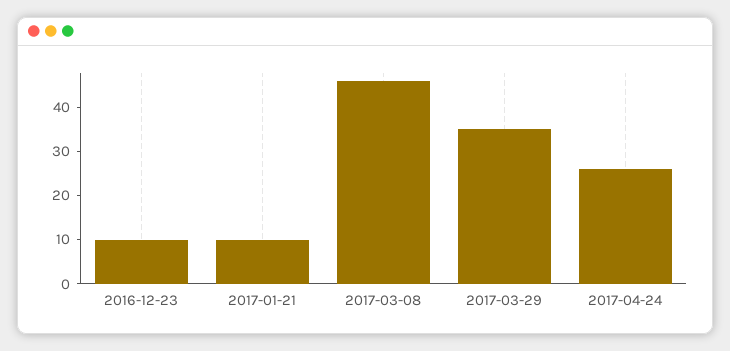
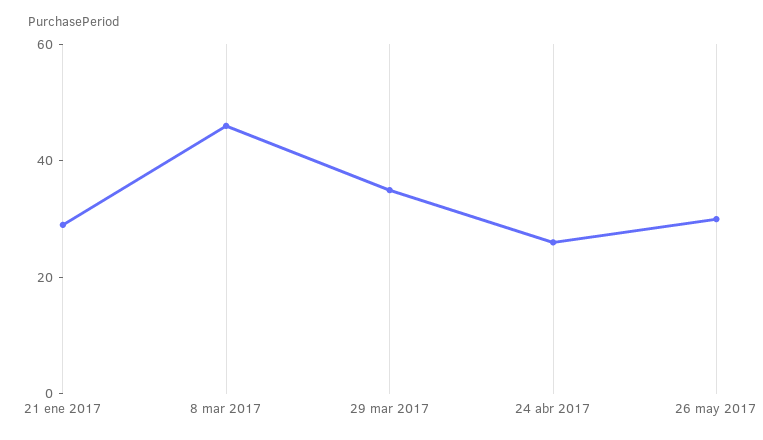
2016-12-23: 10 -> none
2017-01-21: 10 -> 30
26 may 2017: none -> 30

